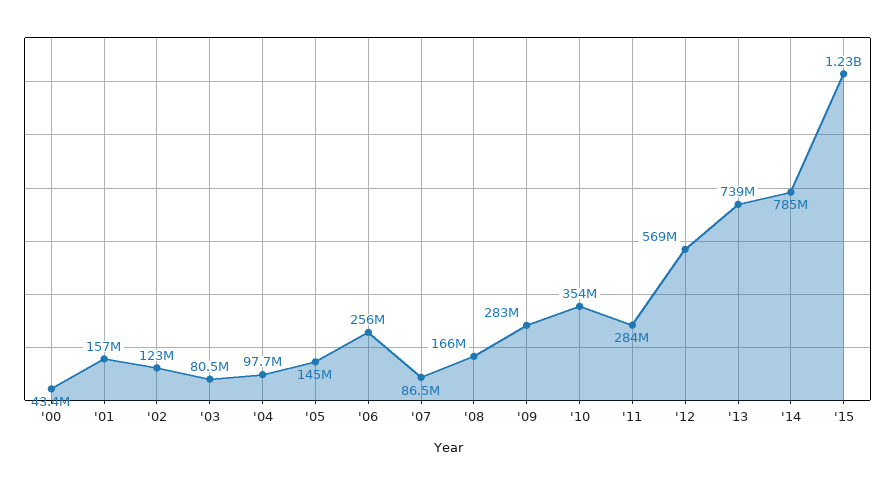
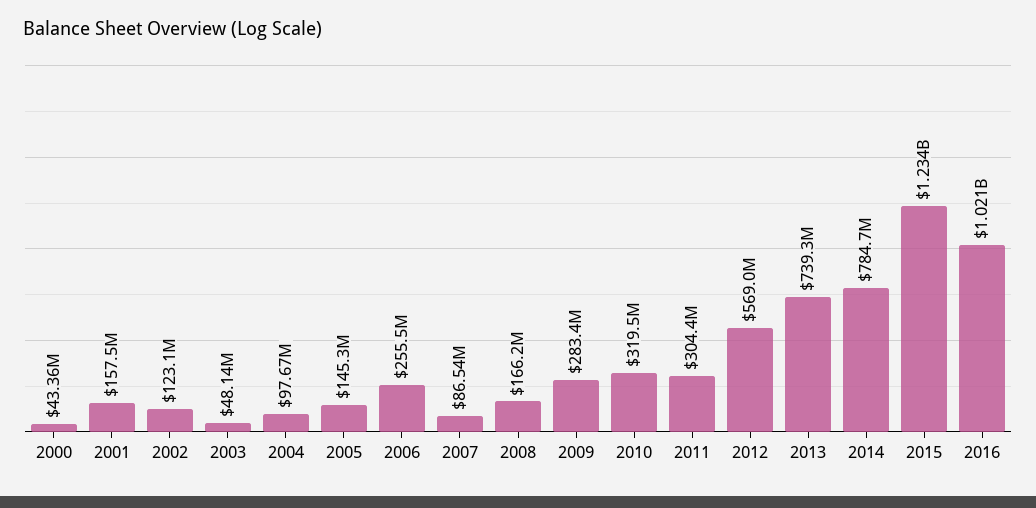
'03: 80500000 -> 48140000
'10: 354000000 -> 319500000
'11: 284000000 -> 304400000
2016: none -> 1021000000

